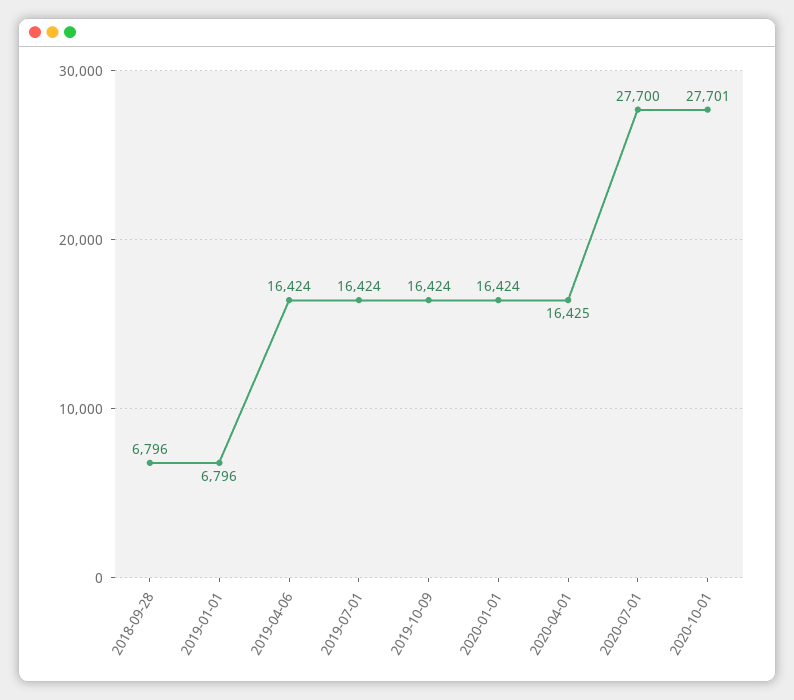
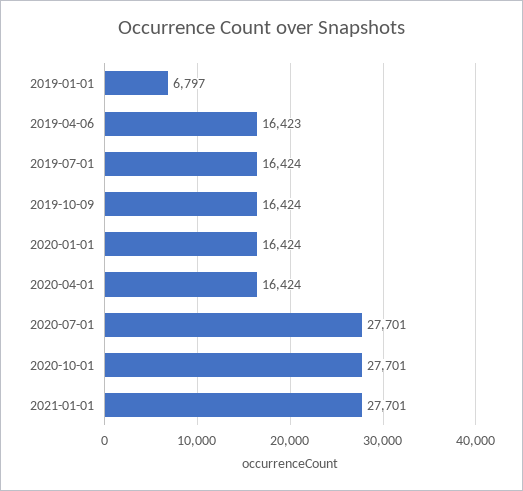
2018-09-28: 6796 -> none
2019-01-01: 6796 -> 6797
2019-04-06: 16424 -> 16423
2020-04-01: 16425 -> 16424
2020-07-01: 27700 -> 27701
2021-01-01: none -> 27701

